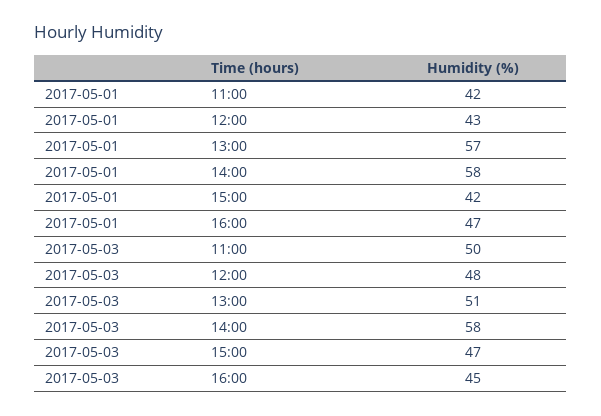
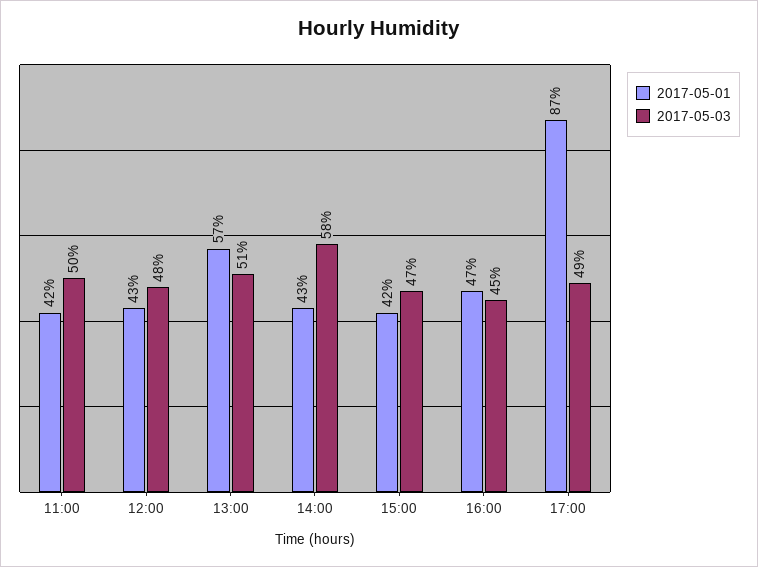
2017-05-01, 14:00: 58 -> 43
2017-05-01, 17:00: none -> 87
2017-05-03, 17:00: none -> 49

